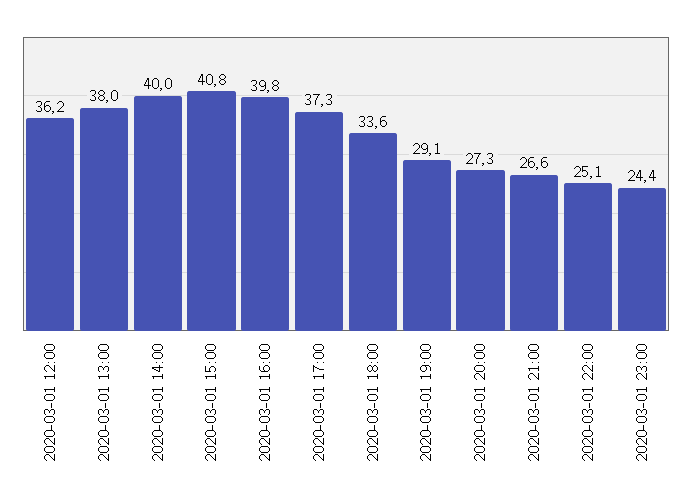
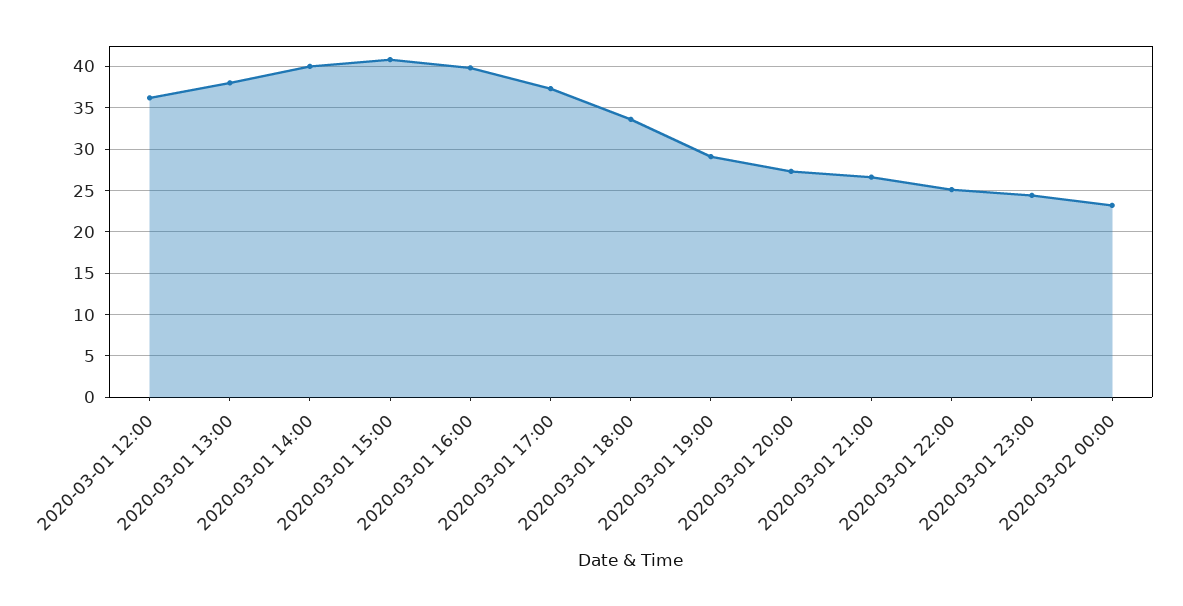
2020-03-02 00:00: none -> 23

